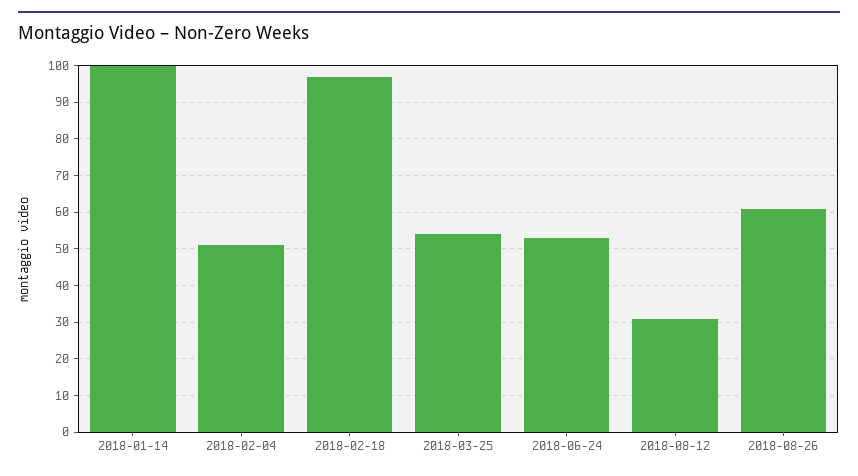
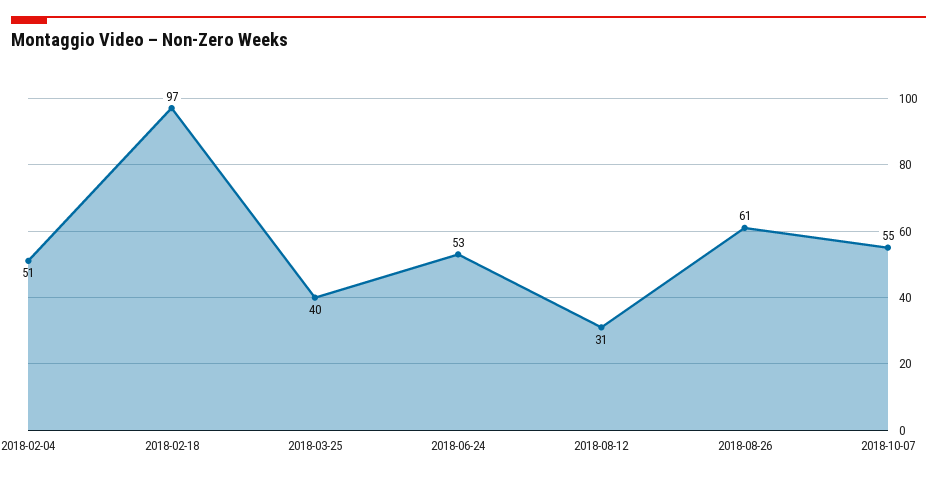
2018-01-14: 100 -> none
2018-03-25: 55 -> 40
2018-10-07: none -> 55

